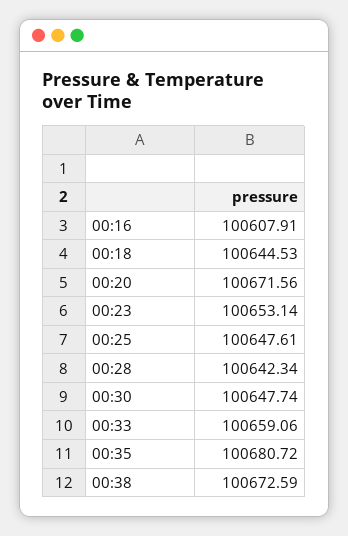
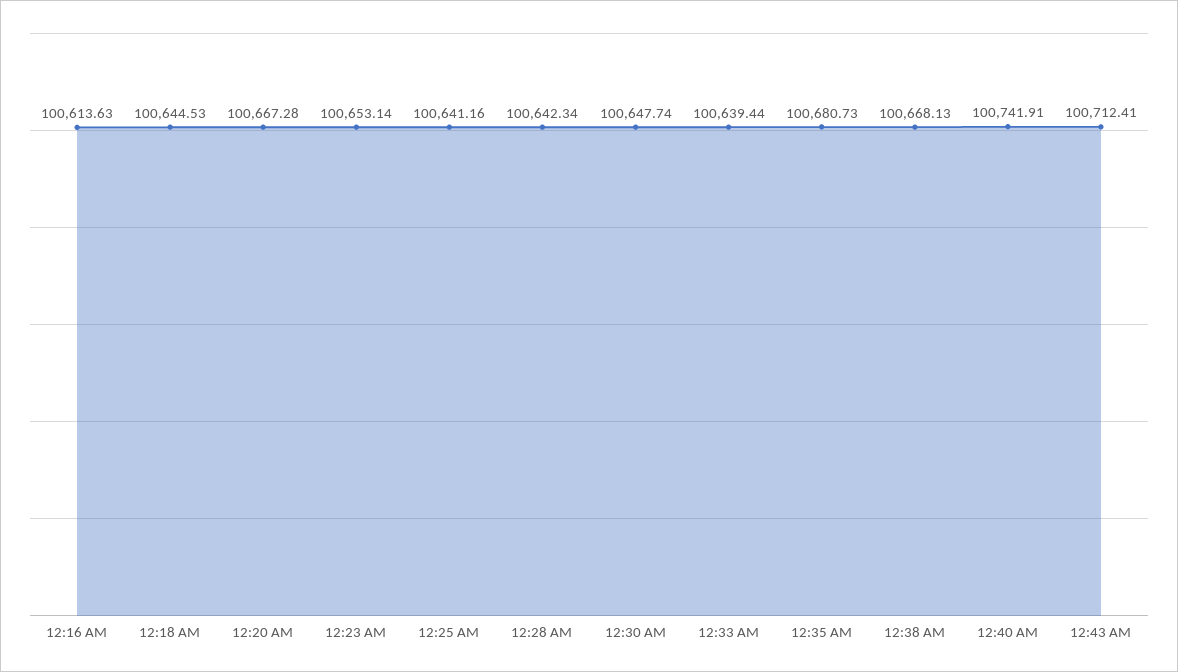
00:16: 100607.91 -> 100613.63
00:20: 100671.56 -> 100667.28
00:25: 100647.61 -> 100641.16
00:33: 100659.06 -> 100639.44
00:35: 100680.72 -> 100680.73
00:38: 100672.59 -> 100668.13
12:40 AM: none -> 100741.91
12:43 AM: none -> 100712.41

